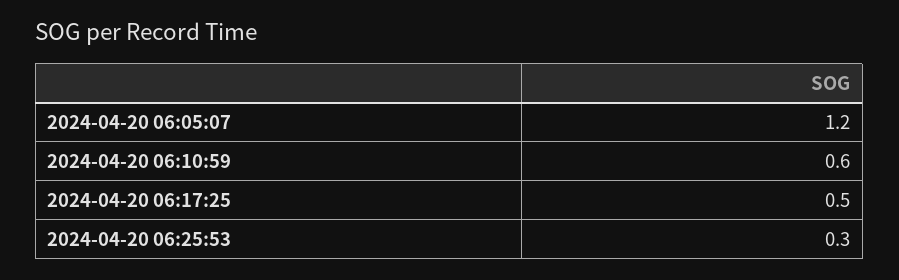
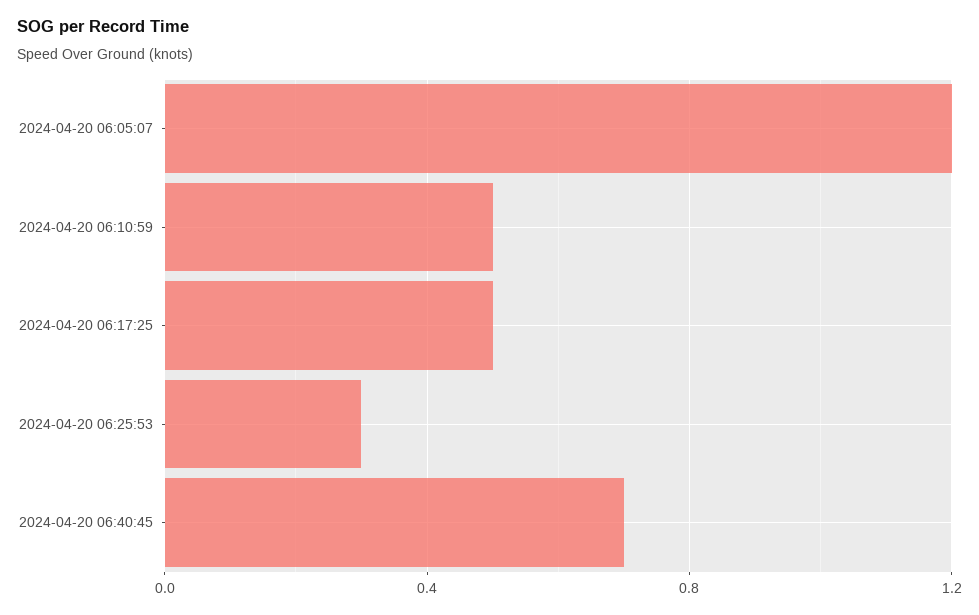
2024-04-20 06:10:59: 0.6 -> 0.5
2024-04-20 06:40:45: none -> 0.7

